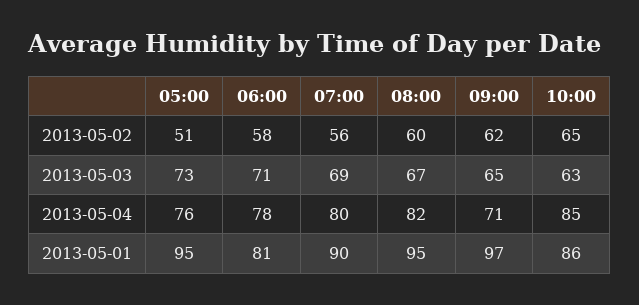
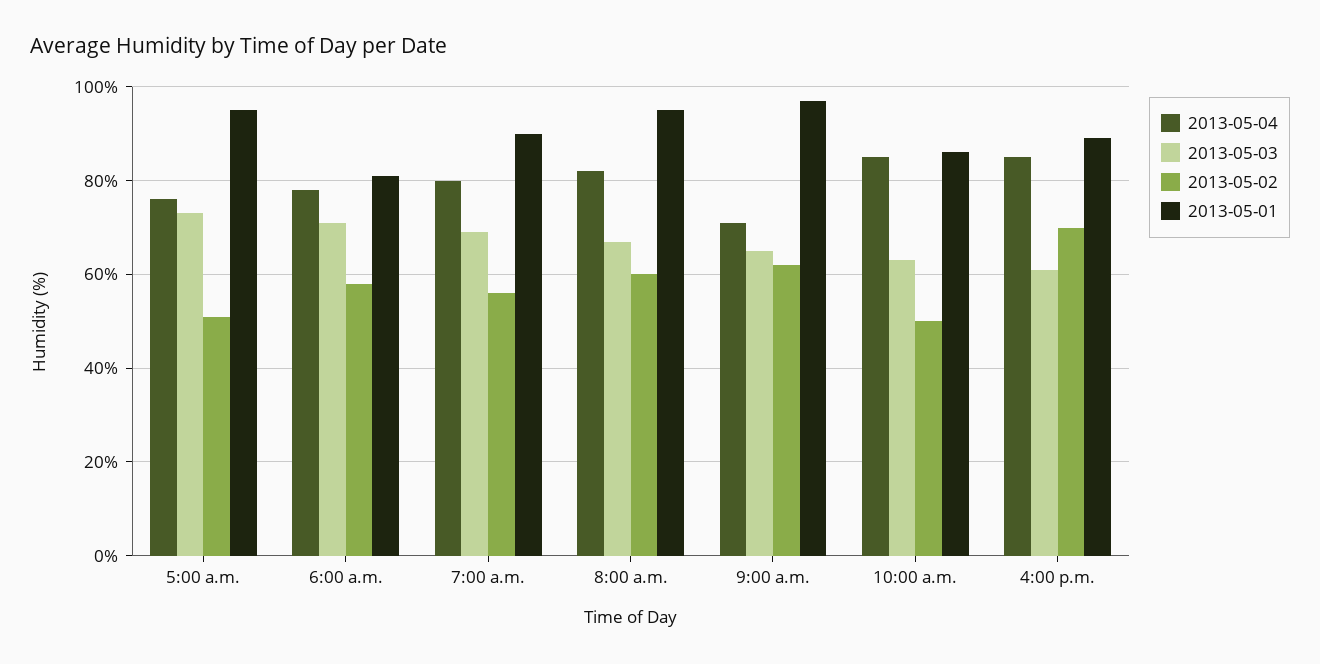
2013-05-02, 10:00: 65 -> 50
2013-05-04, 4:00 p.m.: none -> 85
2013-05-03, 4:00 p.m.: none -> 60
2013-05-02, 4:00 p.m.: none -> 70
2013-05-01, 4:00 p.m.: none -> 90

